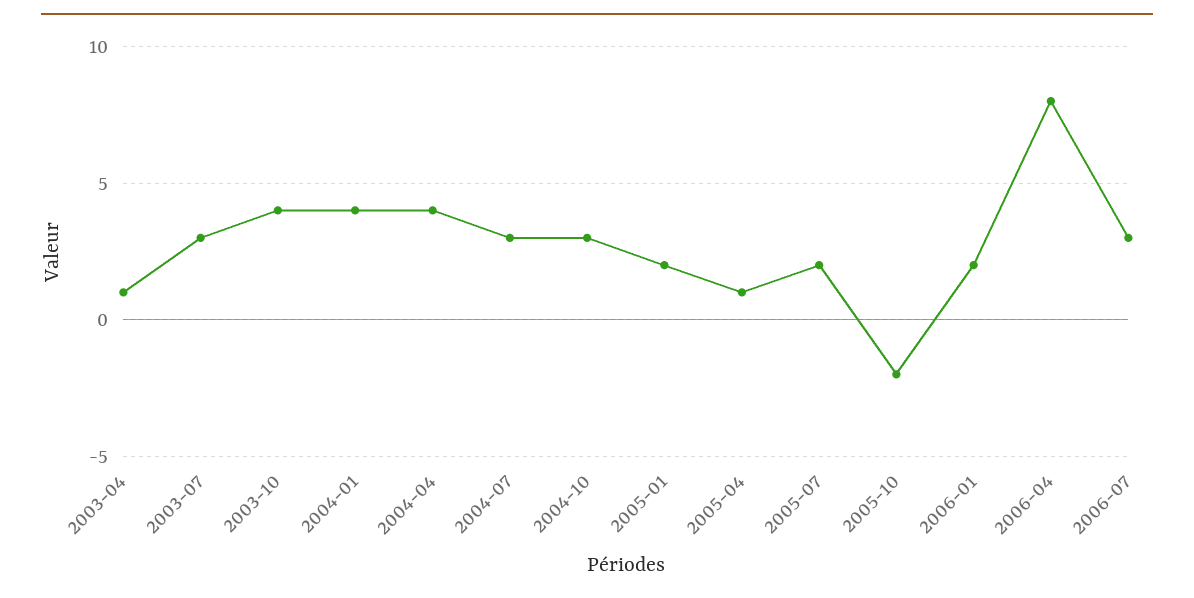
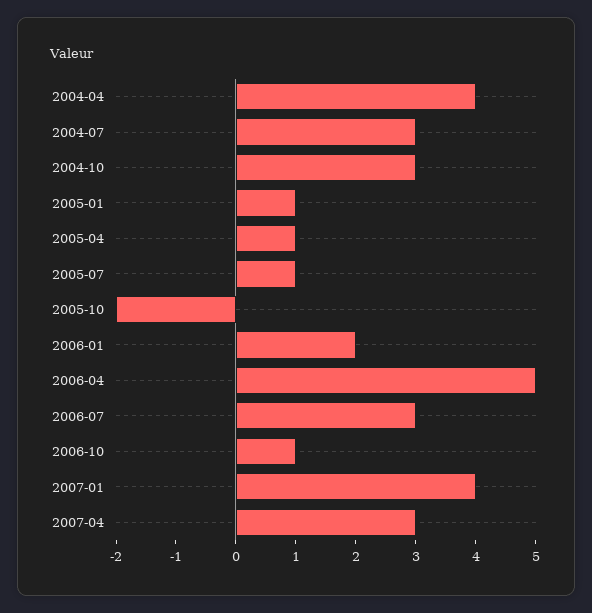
2003-04: 1 -> none
2003-07: 3 -> none
2003-10: 4 -> none
2004-01: 4 -> none
2005-01: 2 -> 1
2005-07: 2 -> 1
2006-04: 8 -> 5
2006-10: none -> 1
2007-01: none -> 4
2007-04: none -> 3

